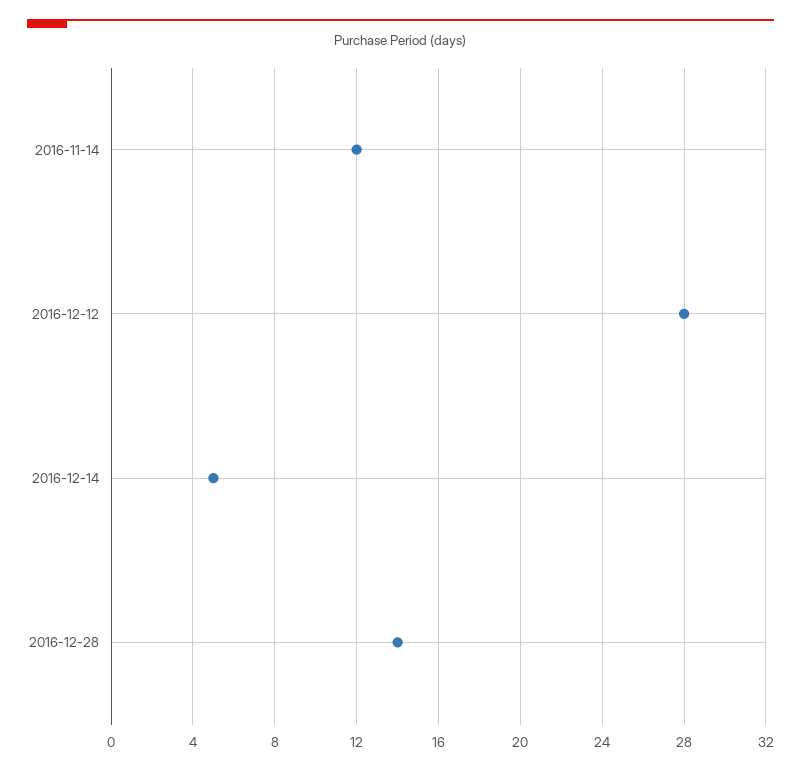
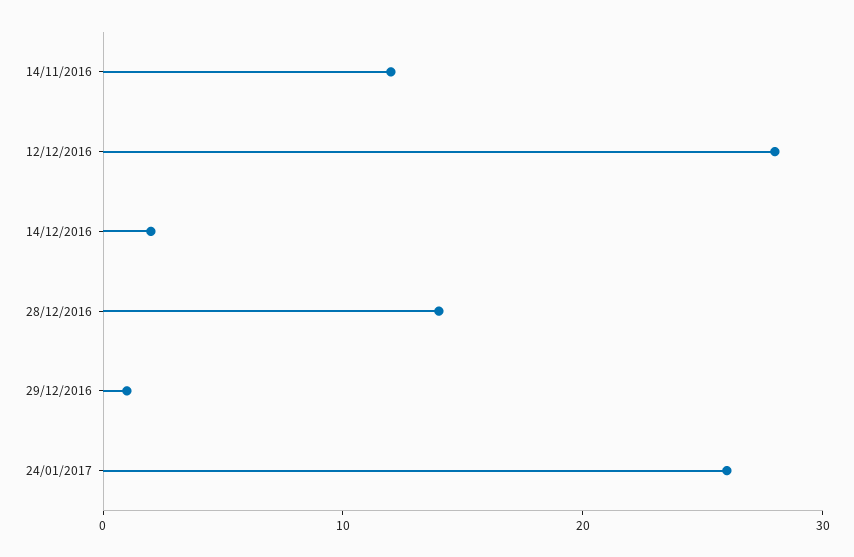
2016-12-14: 5 -> 2
29/12/2016: none -> 1
24/01/2017: none -> 26

